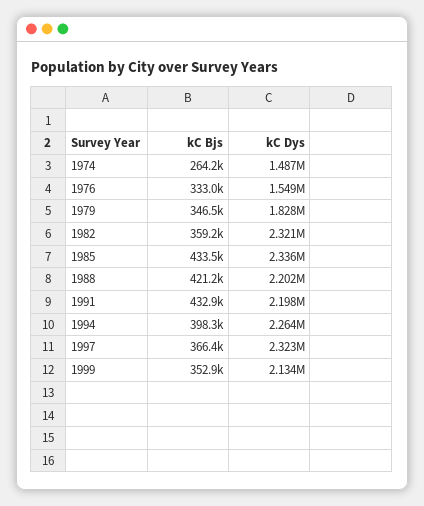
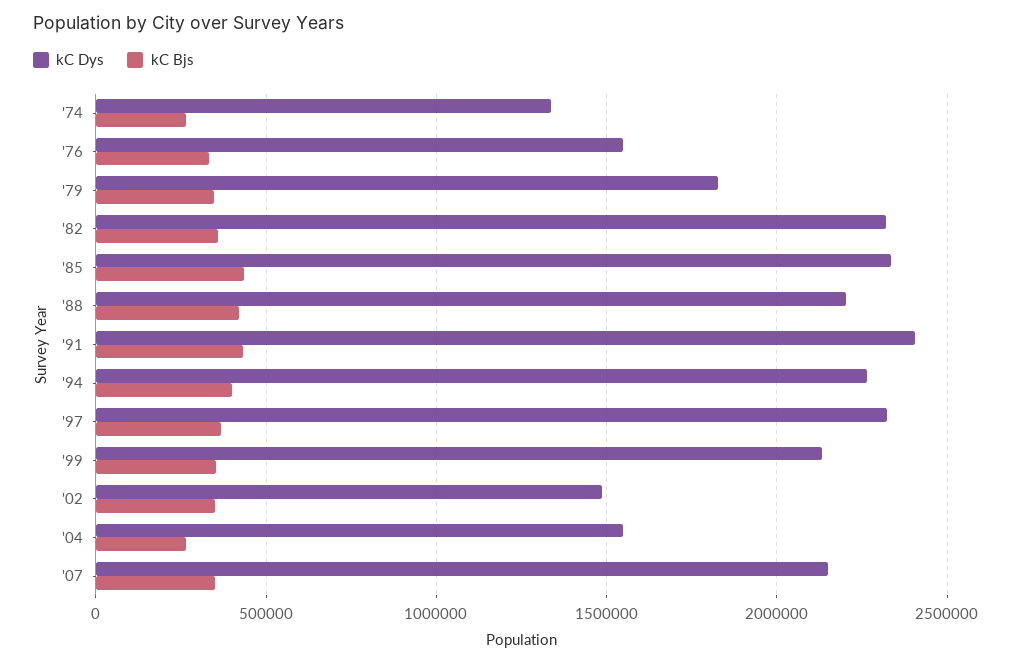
kC Dys, 1974: 1487000 -> 1350000
kC Dys, 1991: 2198000 -> 2400000
kC Dys, '02: none -> 1500000
kC Bjs, '02: none -> 350000
kC Dys, '04: none -> 1550000
kC Bjs, '04: none -> 250000
kC Dys, '07: none -> 2150000
kC Bjs, '07: none -> 350000

